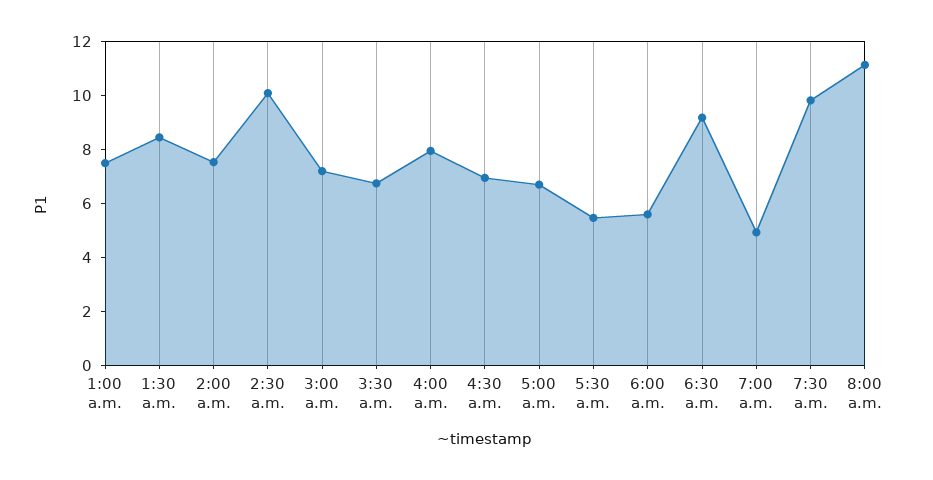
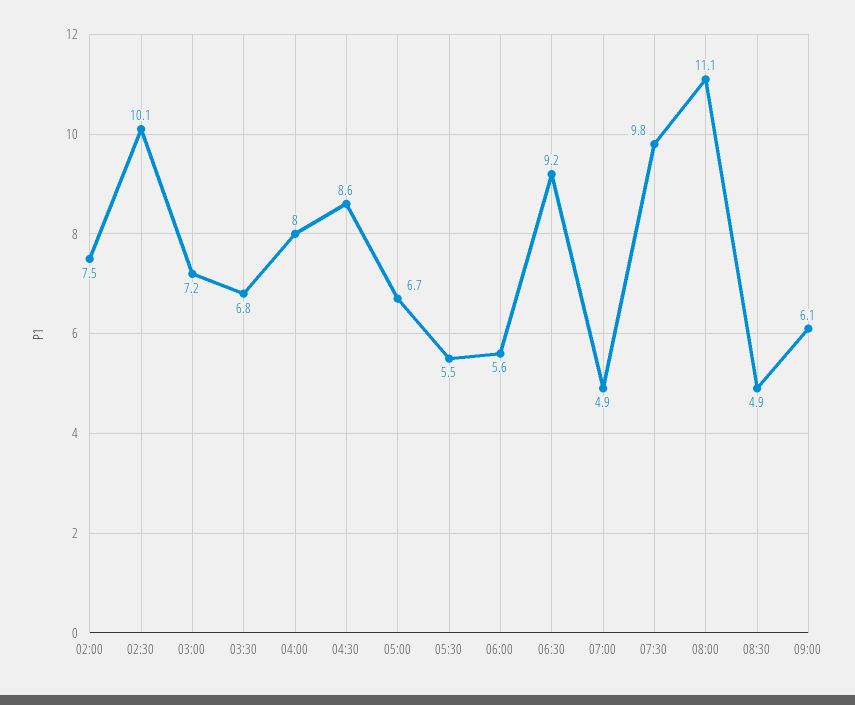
1:00 a.m.: 7.5 -> none
1:30 a.m.: 8.5 -> none
4:30 a.m.: 7 -> 8.6
08:30: none -> 4.9
09:00: none -> 6.1

